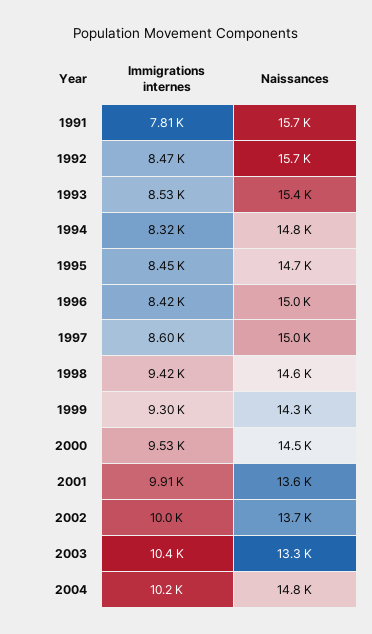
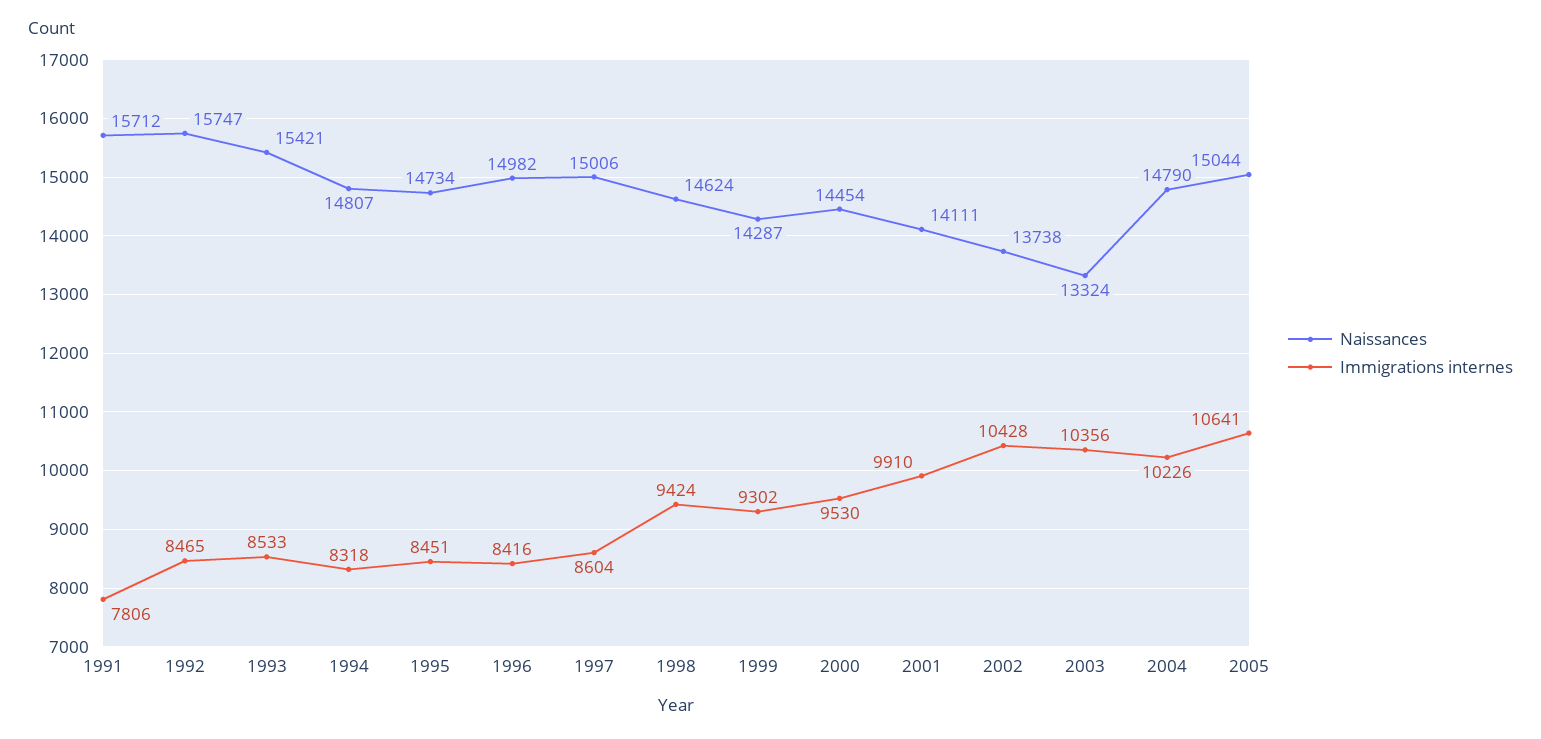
Naissances, 2001: 13600 -> 14111
Immigrations internes, 2002: 10000 -> 10428
Naissances, 2005: none -> 15044
Immigrations internes, 2005: none -> 10641

